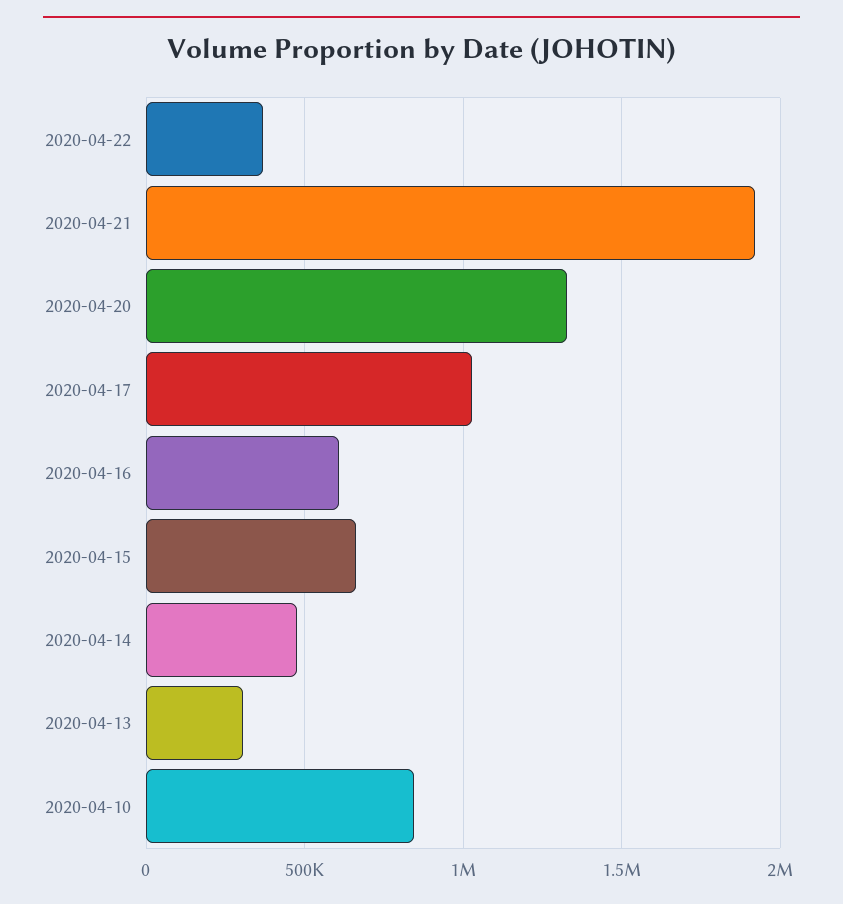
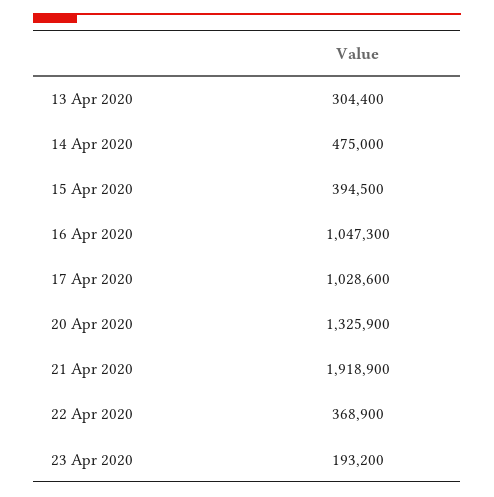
2020-04-16: 600000 -> 1047300
2020-04-15: 650000 -> 394500
2020-04-10: 850000 -> none
23 Apr 2020: none -> 193200

